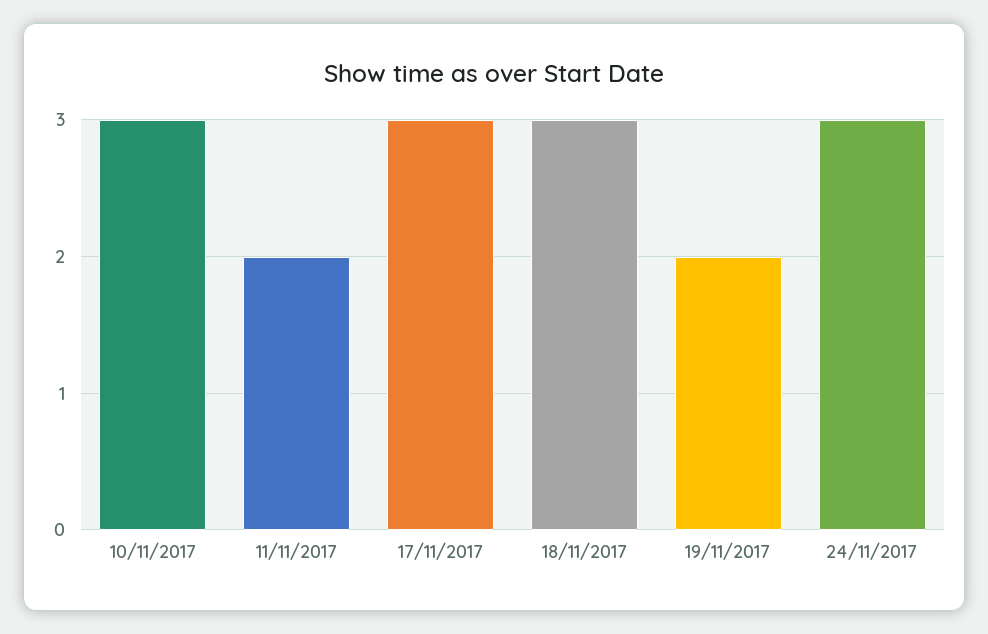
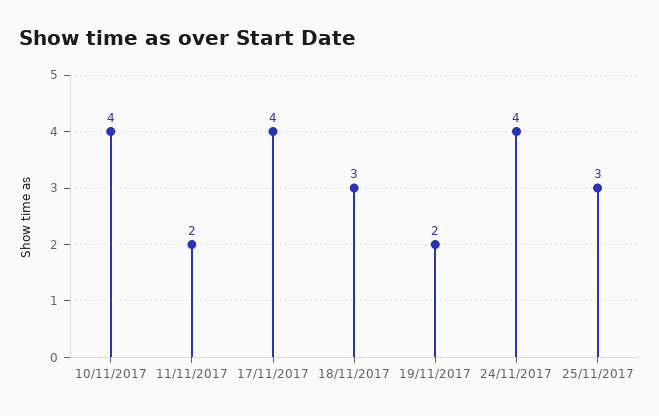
10/11/2017: 3 -> 4
17/11/2017: 3 -> 4
24/11/2017: 3 -> 4
25/11/2017: none -> 3

